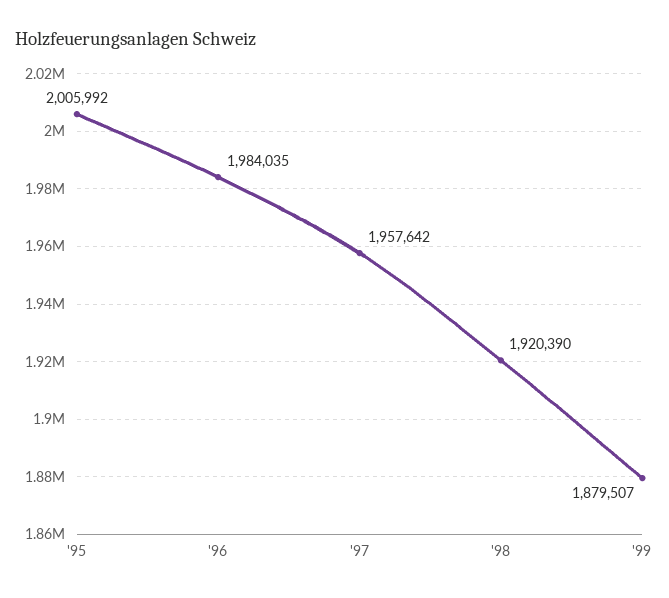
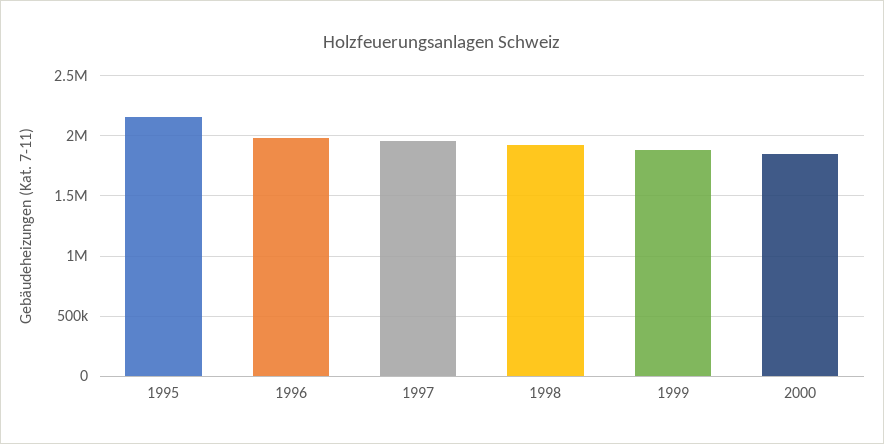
'95: 2005992 -> 2150000
2000: none -> 1850000

